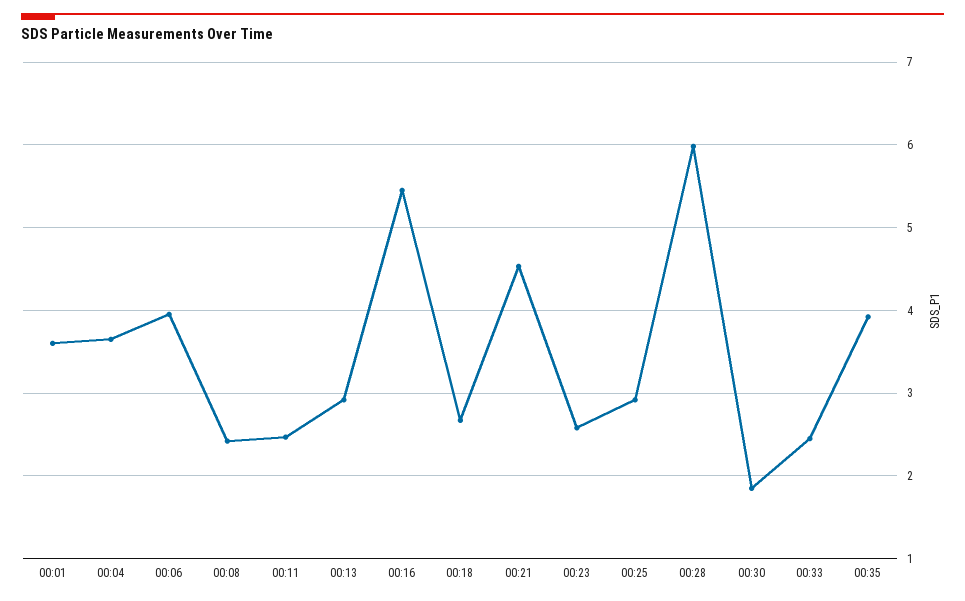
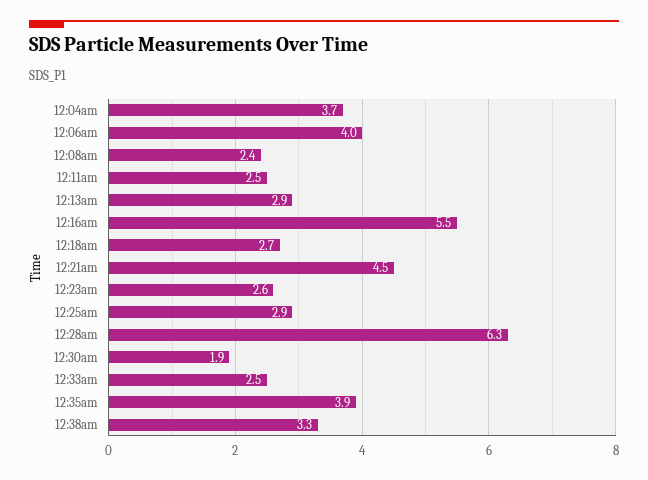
00:01: 3.6 -> none
00:28: 6 -> 6.3
12:38am: none -> 3.3

